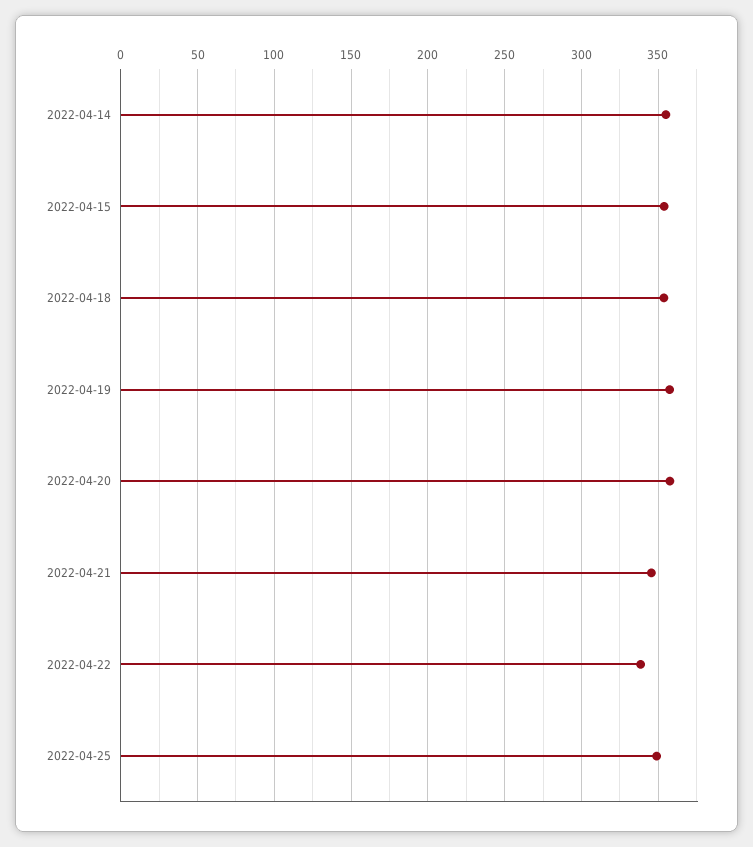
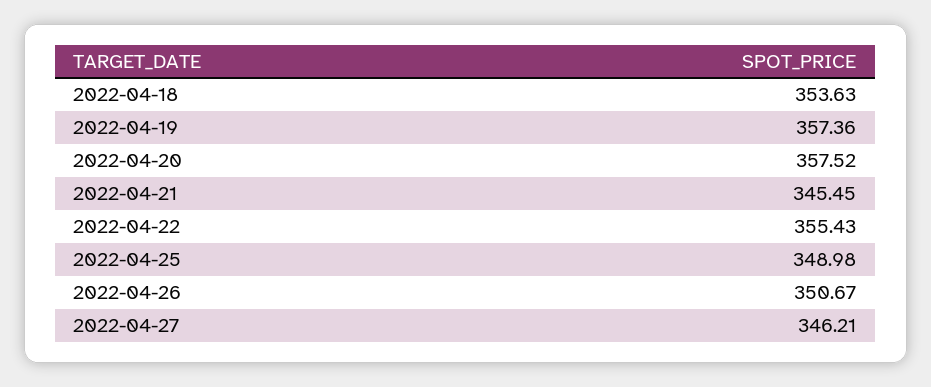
2022-04-14: 355 -> none
2022-04-15: 355 -> none
2022-04-22: 340 -> 355.43
2022-04-26: none -> 350.67
2022-04-27: none -> 346.21

